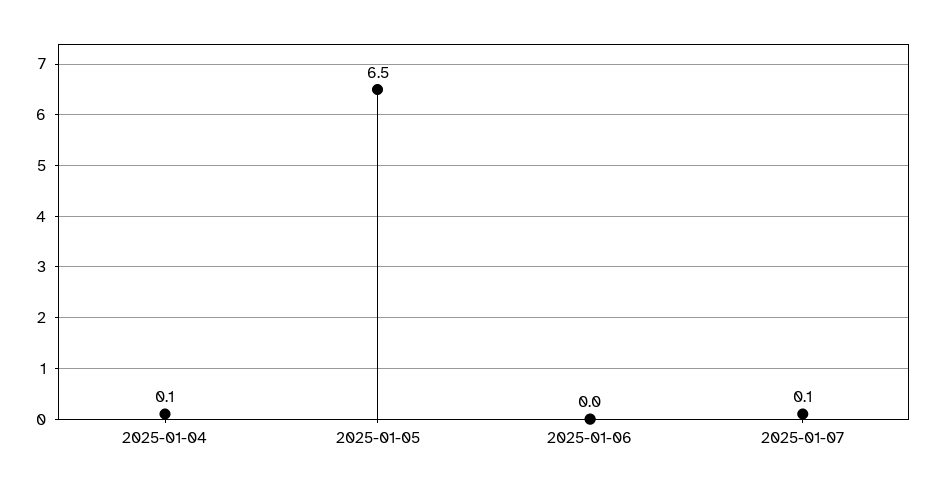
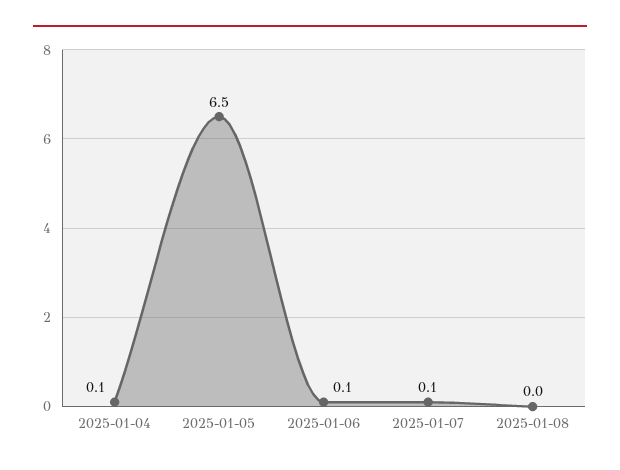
2025-01-06: 0 -> 0.1
2025-01-08: none -> 0

